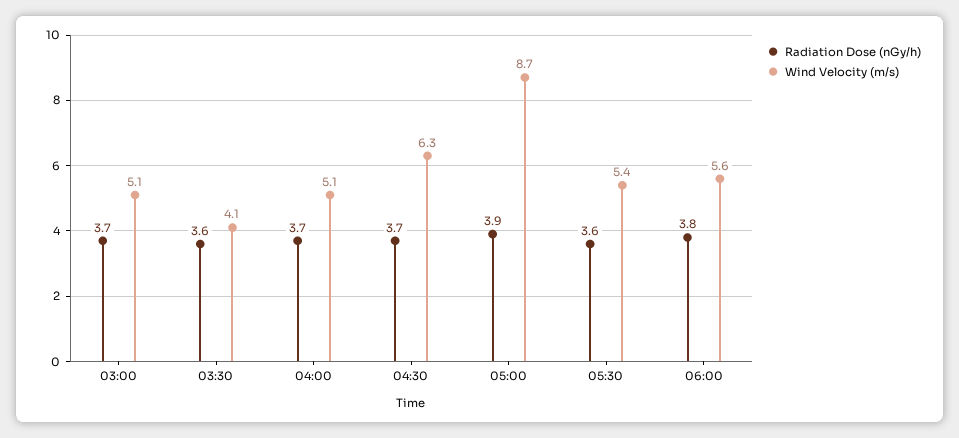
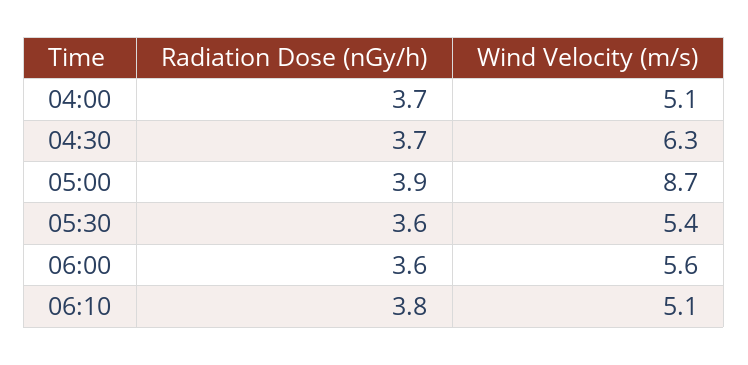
Radiation Dose (nGy/h), 03:00: 3.7 -> none
Wind Velocity (m/s), 03:00: 5.1 -> none
Radiation Dose (nGy/h), 03:30: 3.6 -> none
Wind Velocity (m/s), 03:30: 4.1 -> none
Radiation Dose (nGy/h), 06:00: 3.8 -> 3.6
Radiation Dose (nGy/h), 06:10: none -> 3.8
Wind Velocity (m/s), 06:10: none -> 5.1

